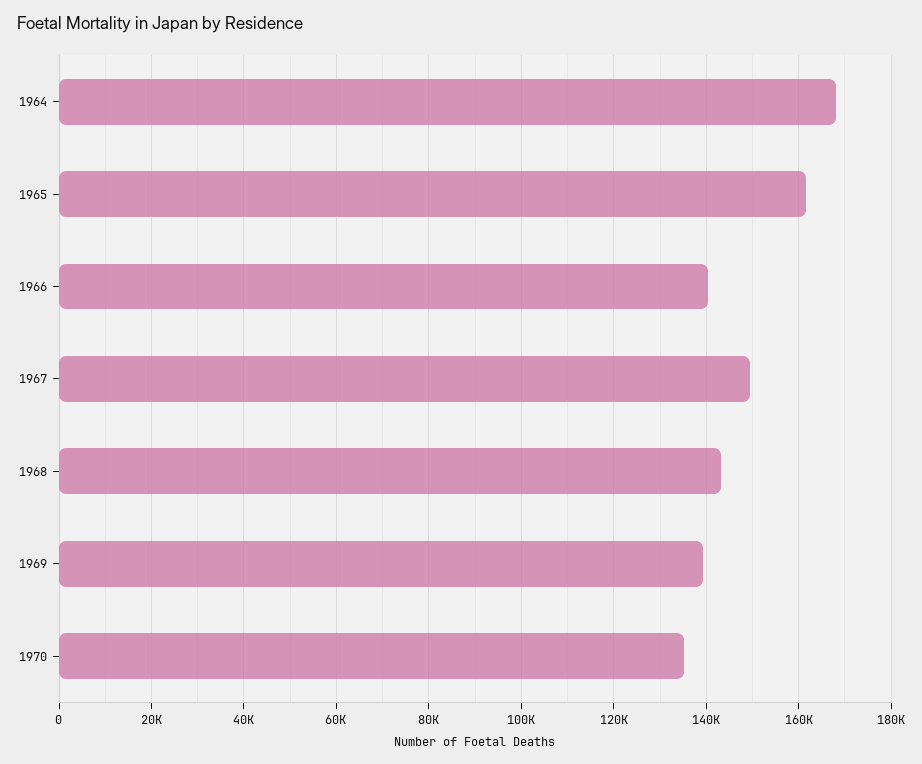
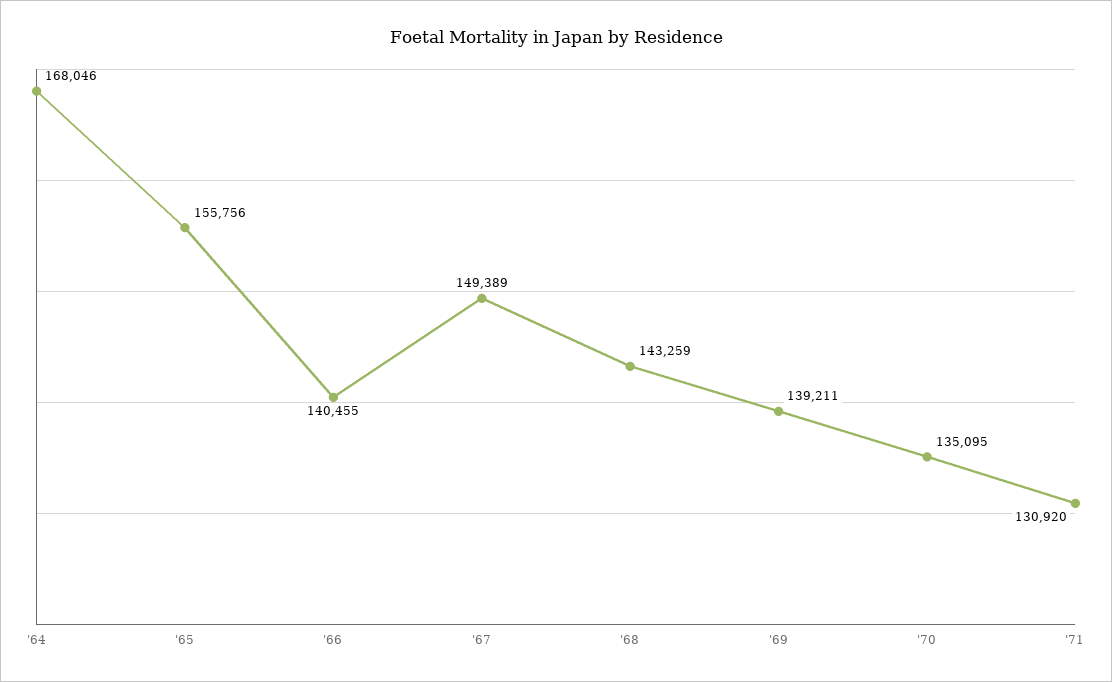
1965: 162000 -> 155756
'71: none -> 130920

